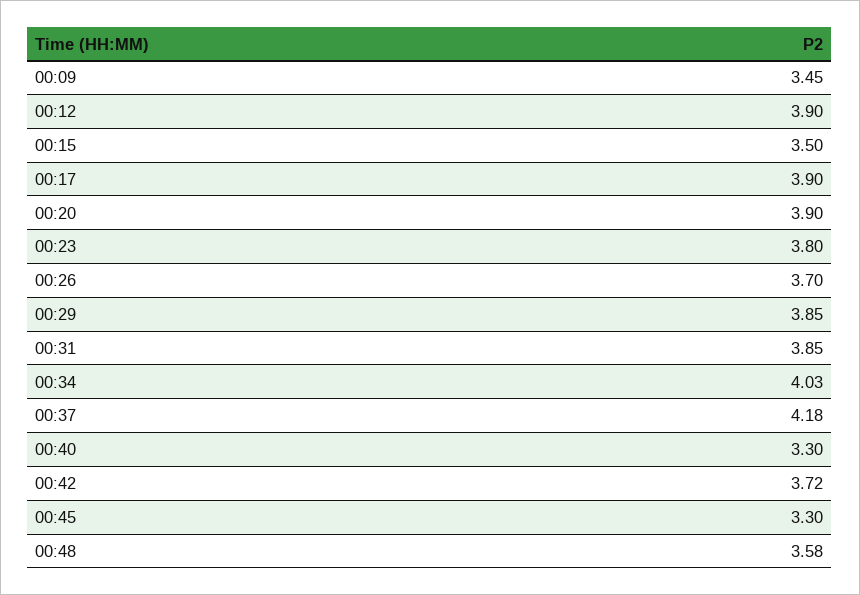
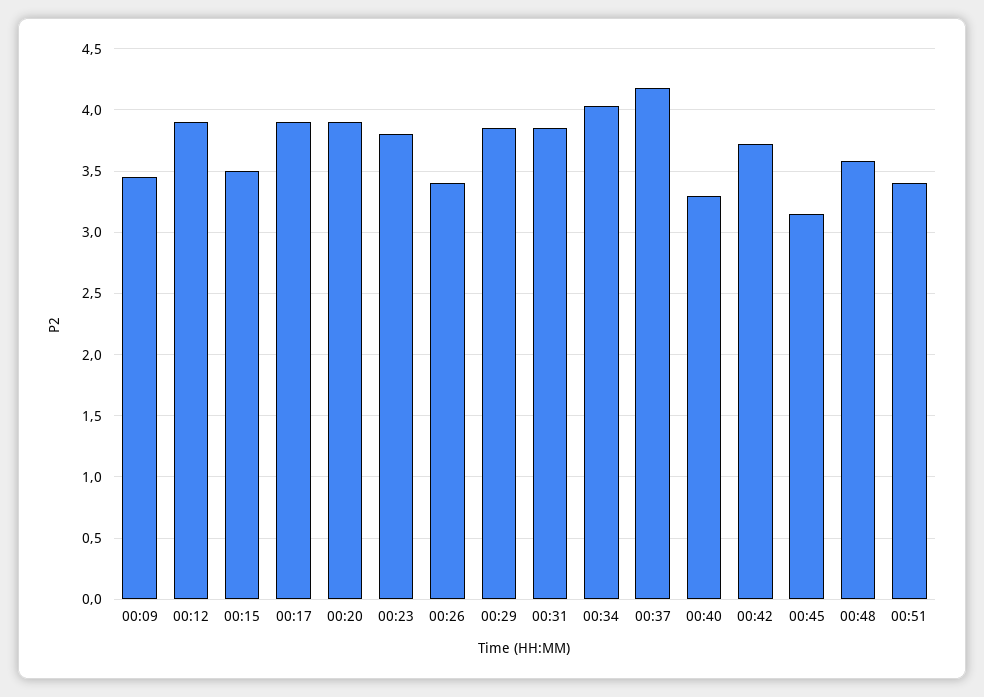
00:26: 3.7 -> 3.4
00:45: 3.3 -> 3.15
00:51: none -> 3.4

